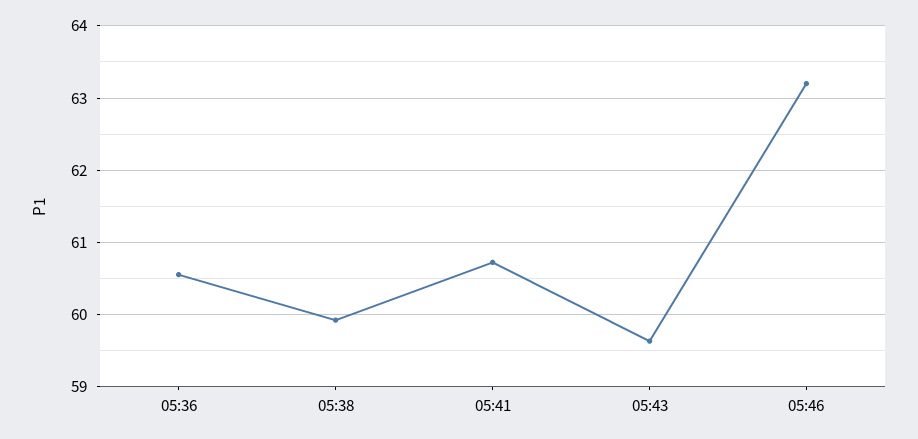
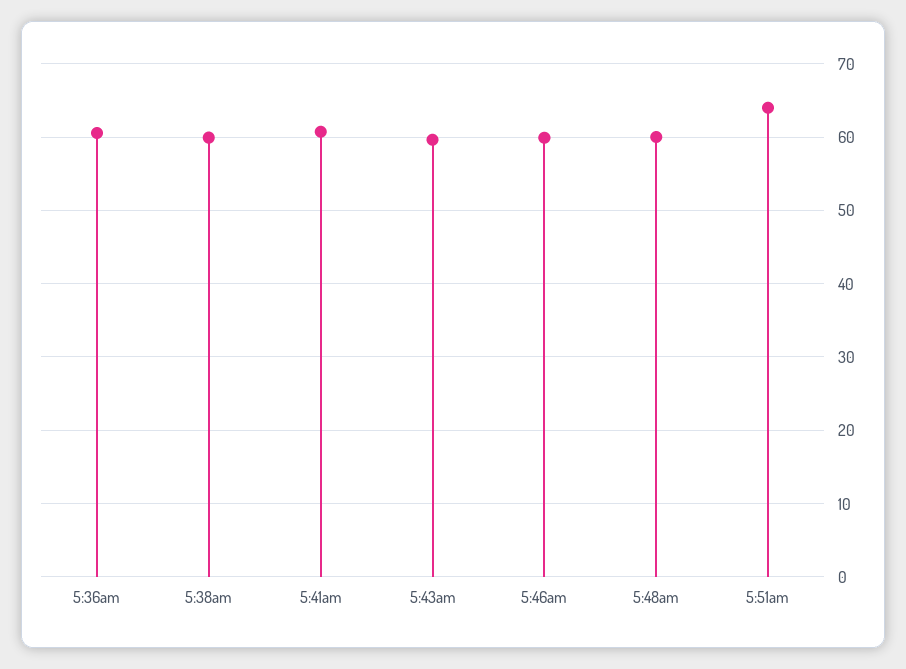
05:46: 63.2 -> 60
5:48am: none -> 60
5:51am: none -> 64

